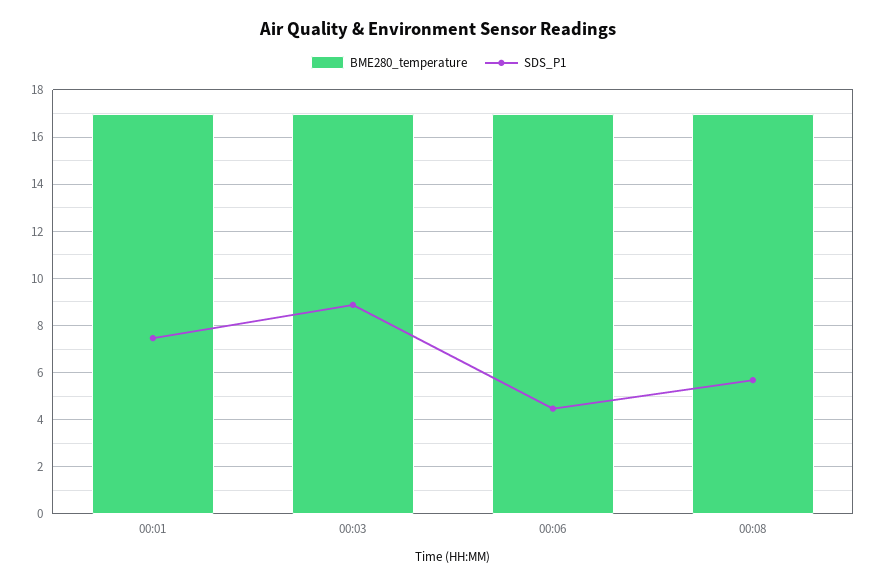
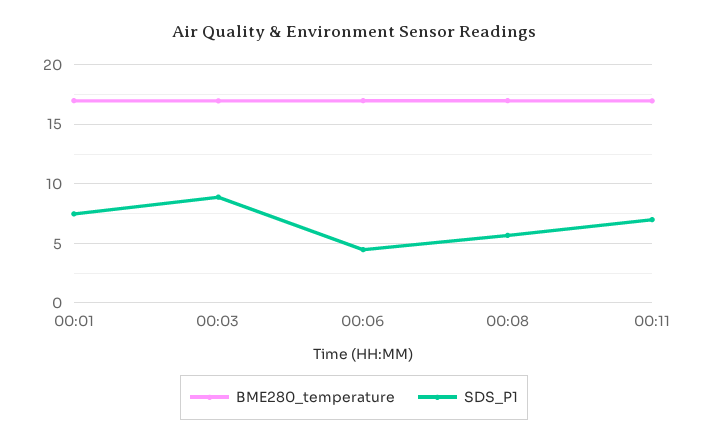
BME280_temperature, 00:11: none -> 17
SDS_P1, 00:11: none -> 7

